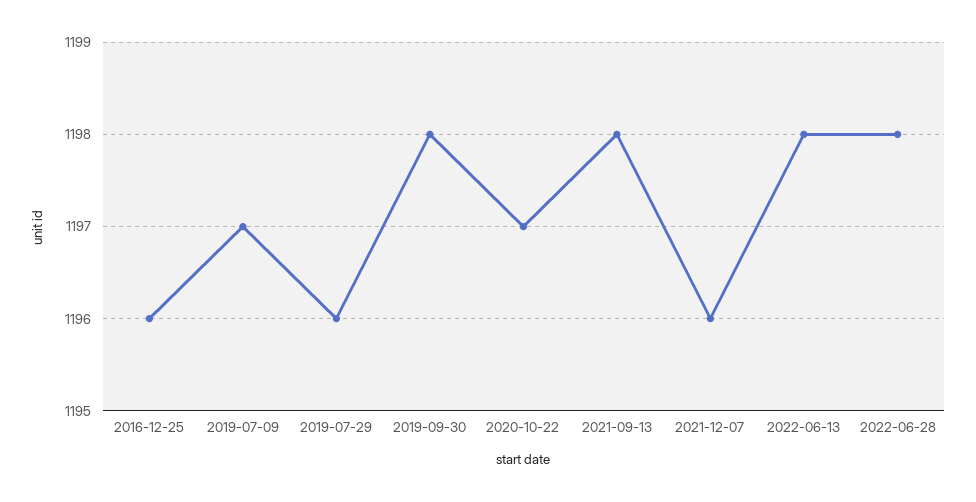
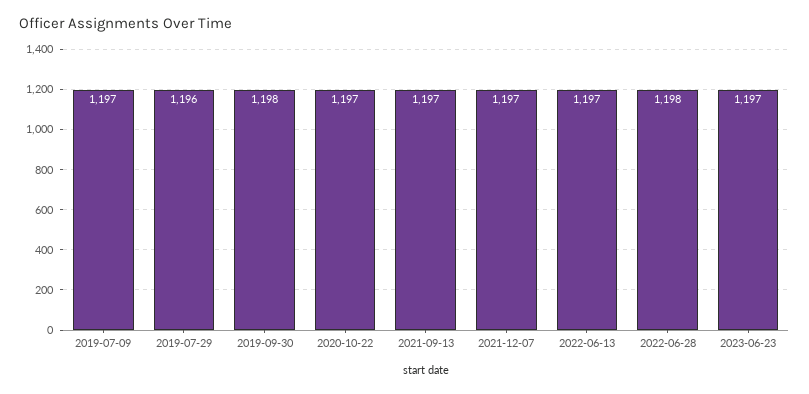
2016-12-25: 1196 -> none
2021-09-13: 1198 -> 1197
2021-12-07: 1196 -> 1197
2022-06-13: 1198 -> 1197
2023-06-23: none -> 1197

